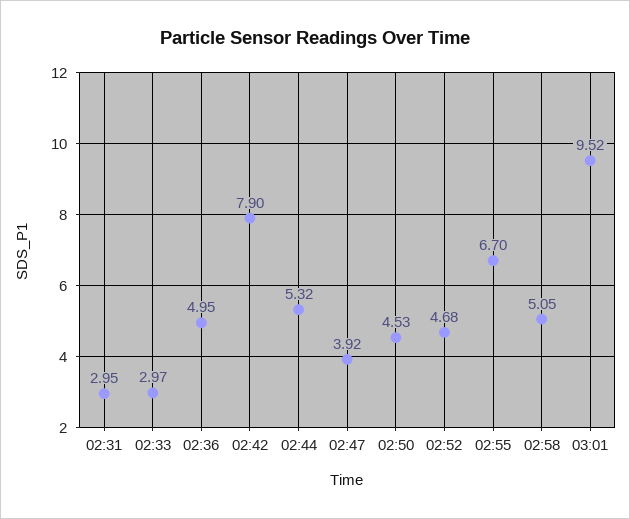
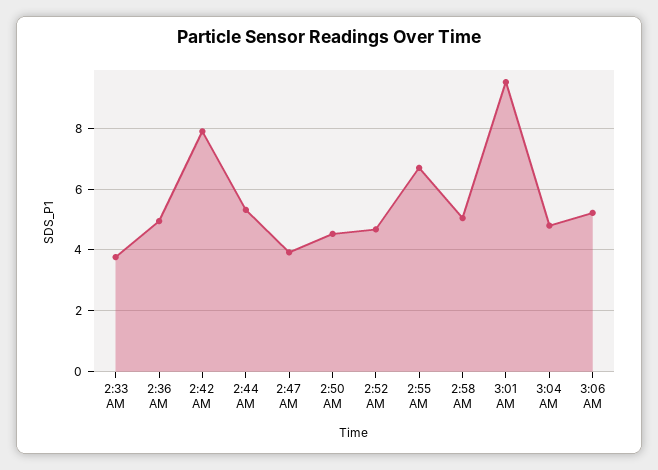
02:31: 2.95 -> none
02:33: 2.97 -> 3.8
3:04 AM: none -> 4.8
3:06 AM: none -> 5.2

